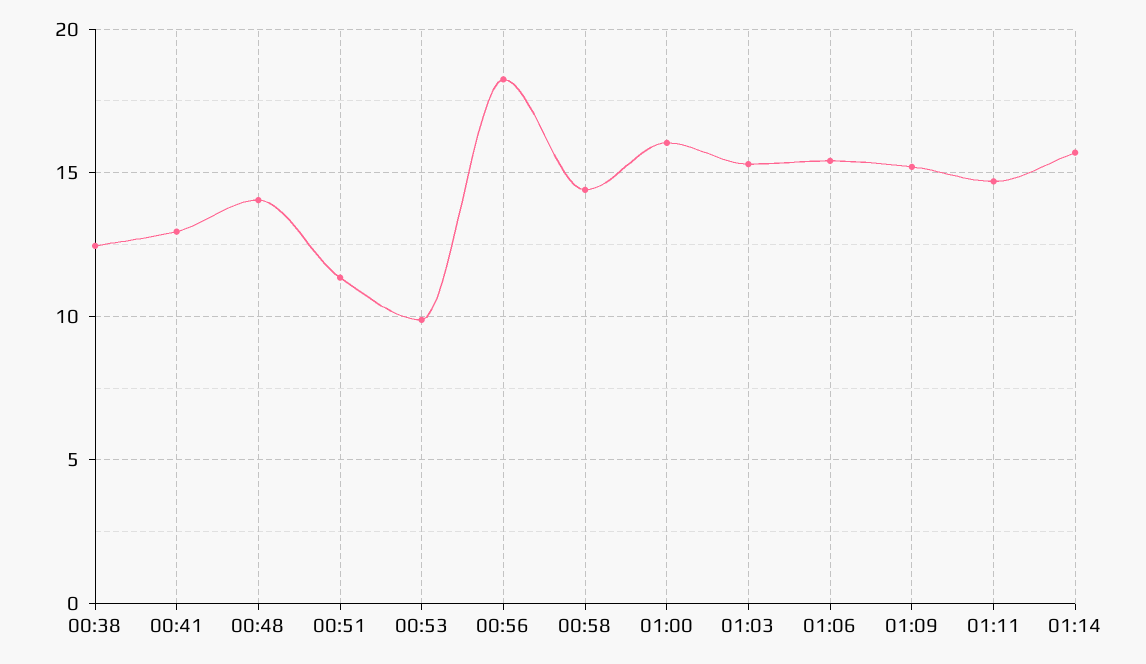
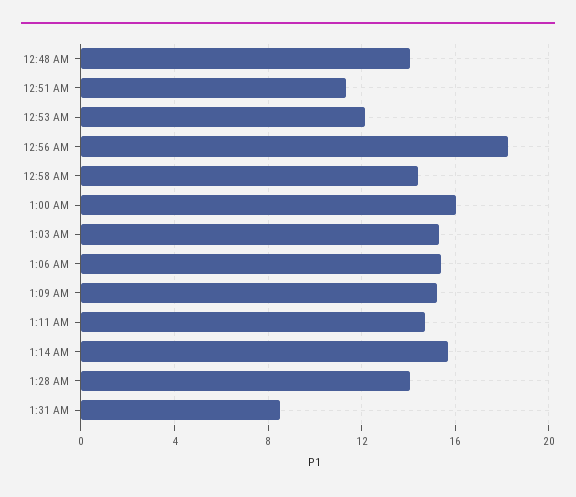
00:38: 12.5 -> none
00:41: 13 -> none
00:53: 10 -> 12
1:28 AM: none -> 14
1:31 AM: none -> 8.5

